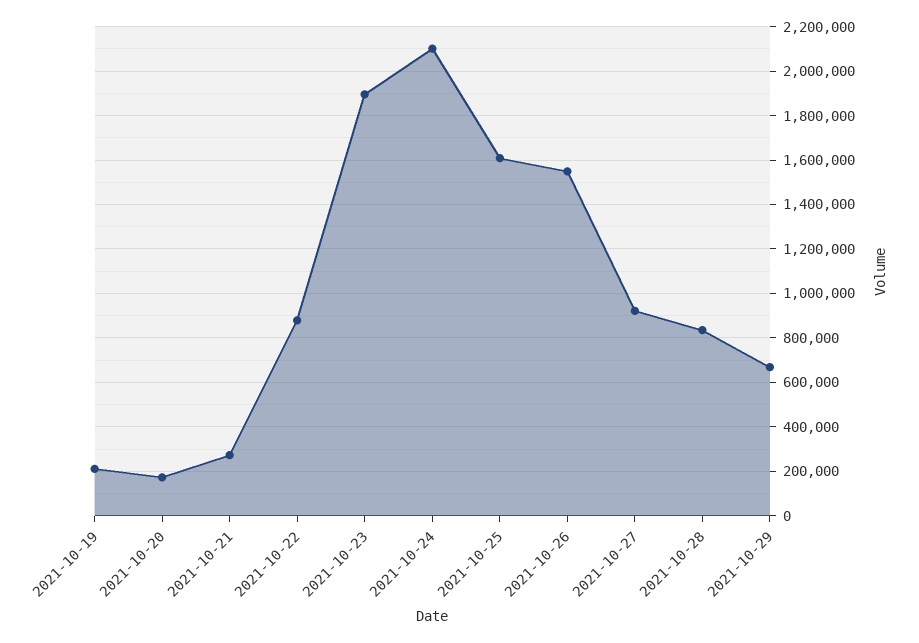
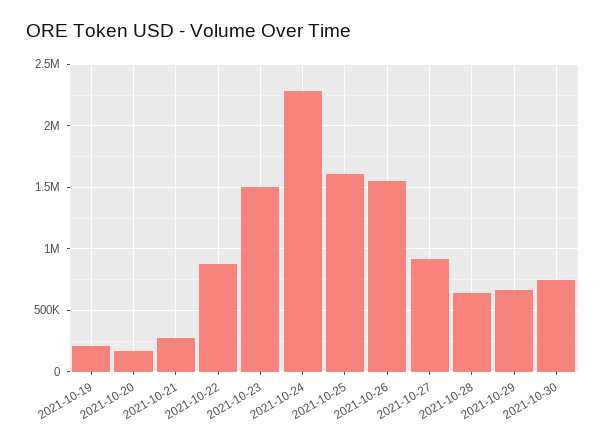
2021-10-23: 1900000 -> 1500000
2021-10-24: 2100000 -> 2300000
2021-10-28: 850000 -> 650000
2021-10-30: none -> 750000

